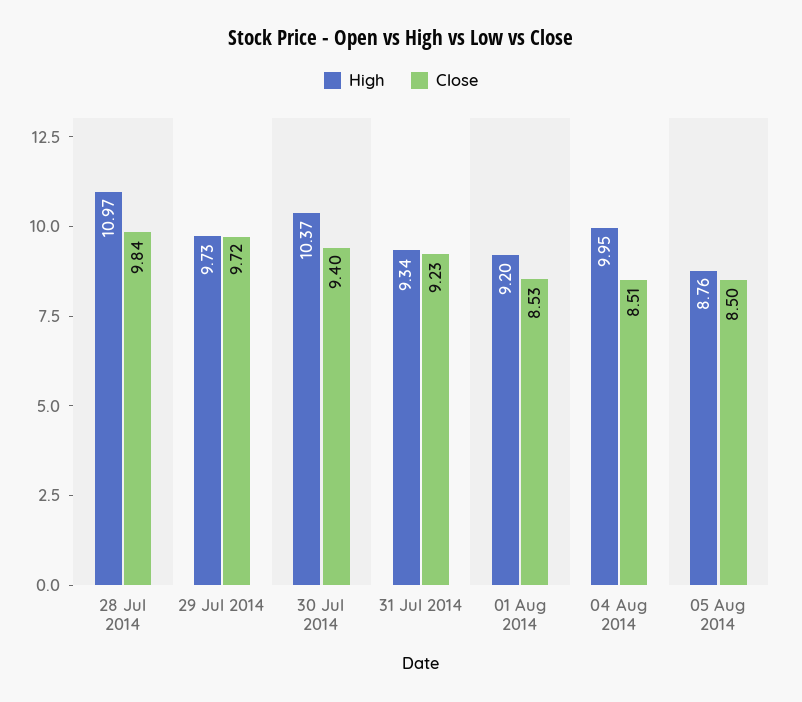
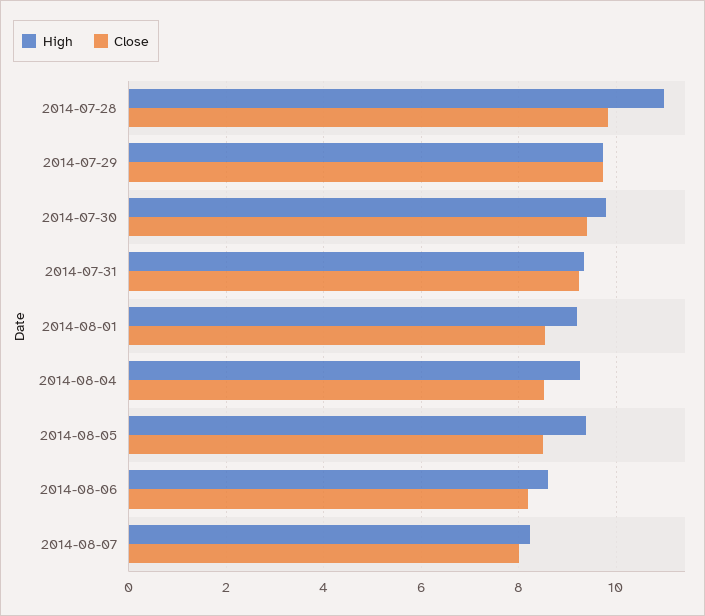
High, 30 Jul 2014: 10.37 -> 9.8
High, 04 Aug 2014: 9.95 -> 9.2
High, 05 Aug 2014: 8.76 -> 9.4
High, 2014-08-06: none -> 8.6
Close, 2014-08-06: none -> 8.2
High, 2014-08-07: none -> 8.2
Close, 2014-08-07: none -> 8

